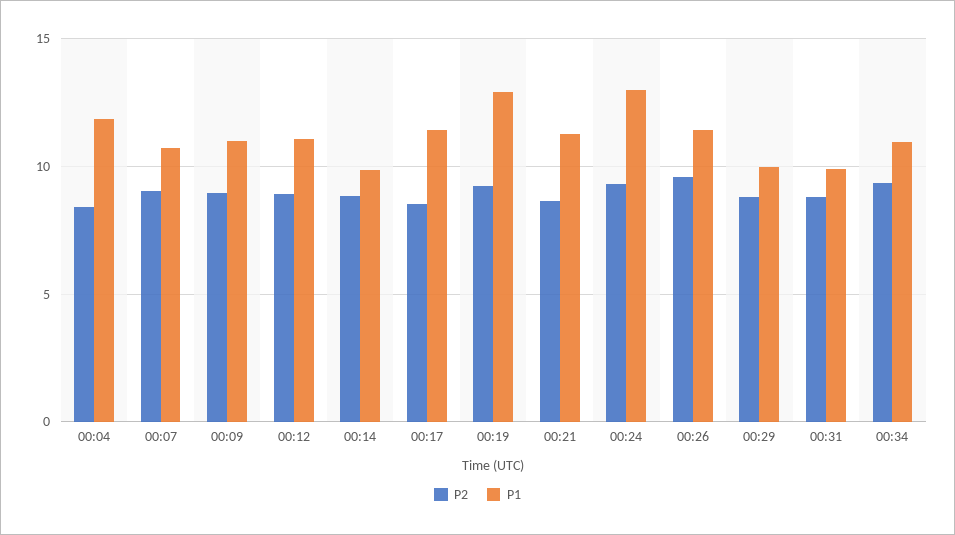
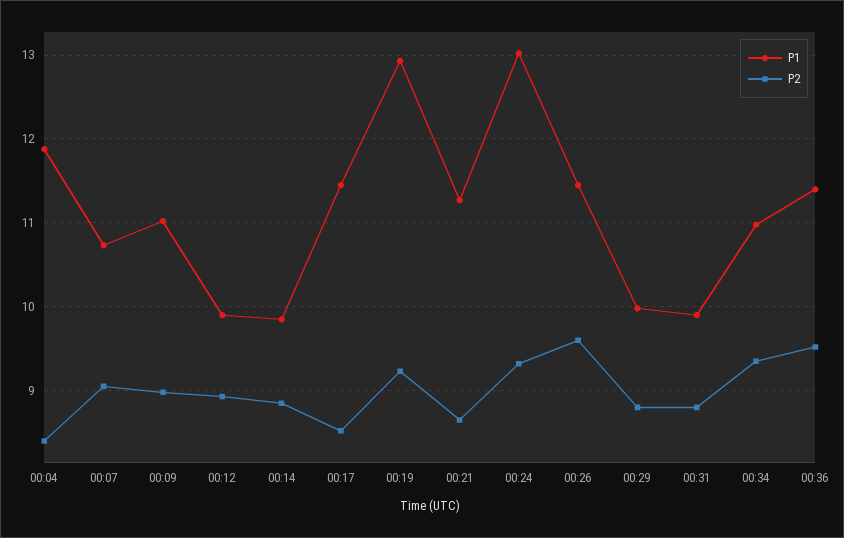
P1, 00:12: 11 -> 9.9
P1, 00:36: none -> 11.4
P2, 00:36: none -> 9.5

